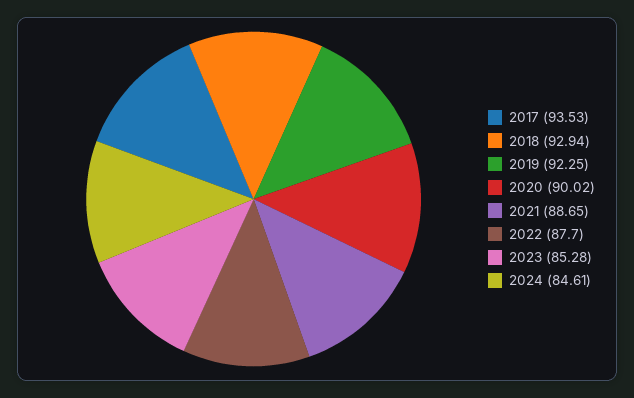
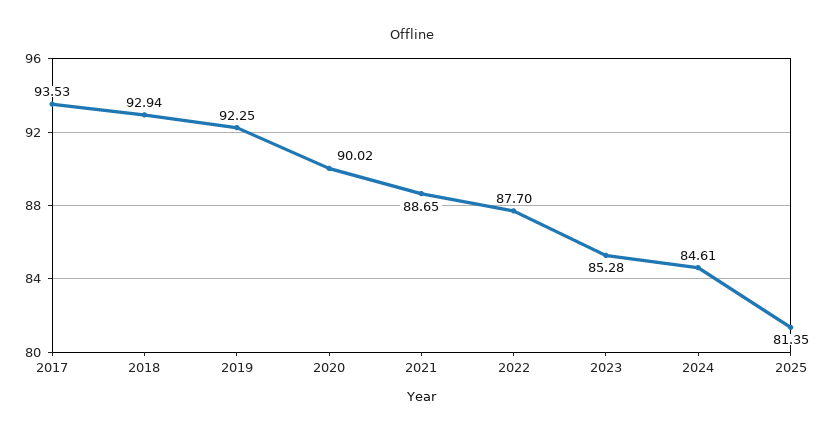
2025: none -> 81.35

